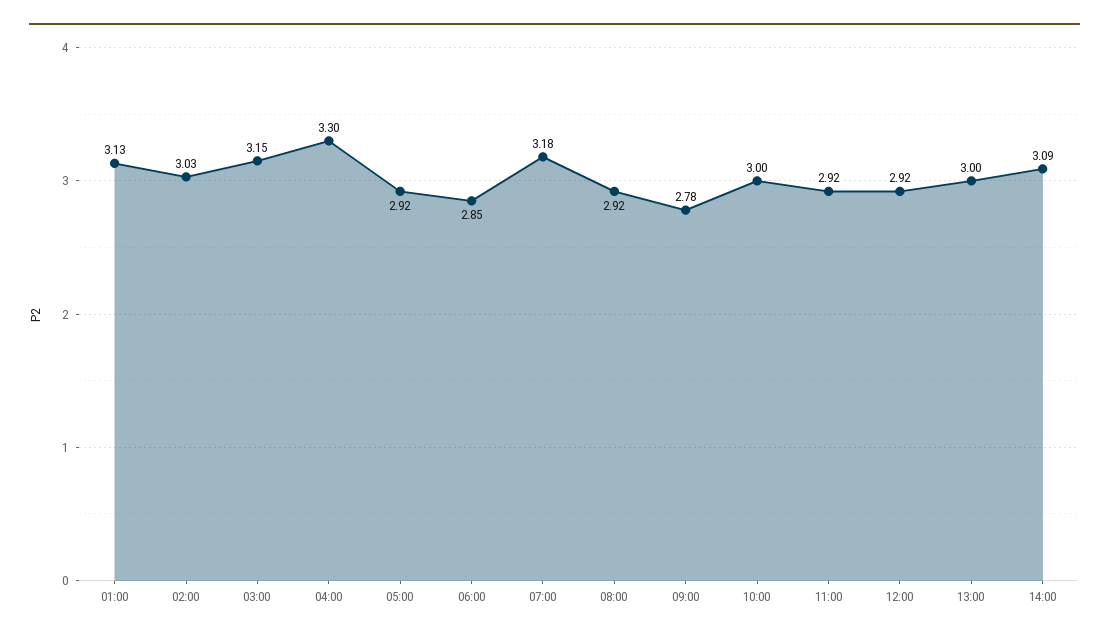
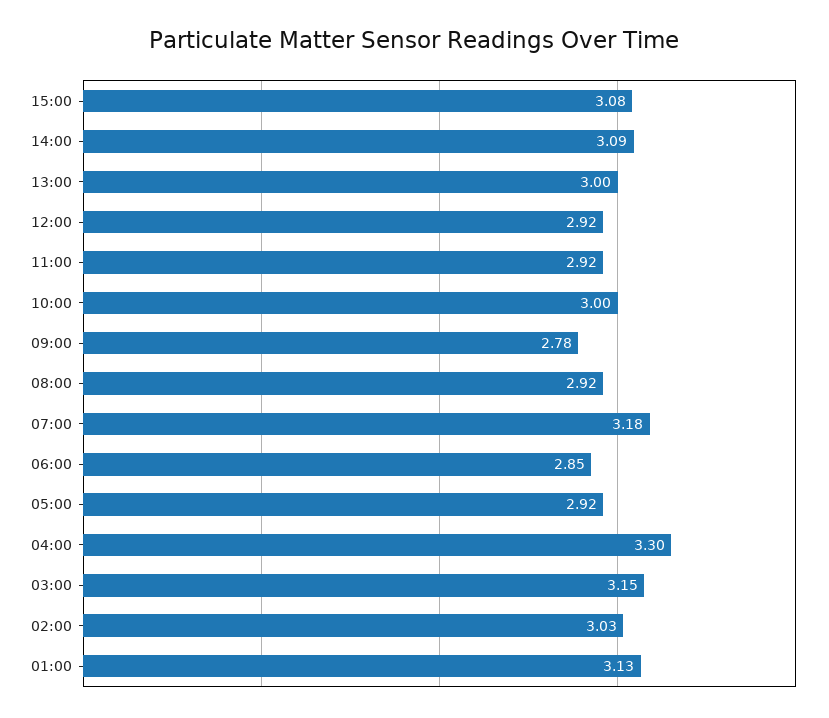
15:00: none -> 3.08

